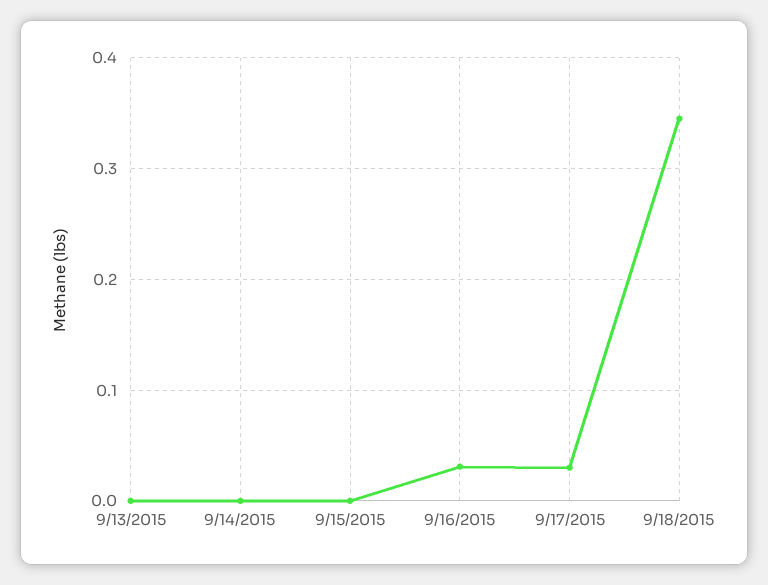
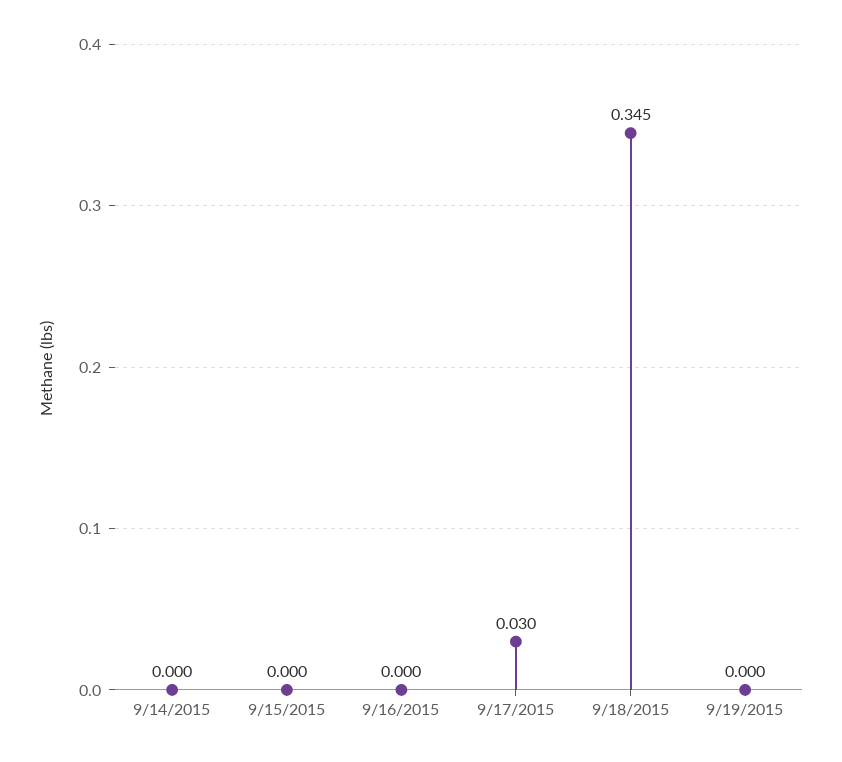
9/13/2015: 0 -> none
9/16/2015: 0.03 -> 0
9/19/2015: none -> 0

